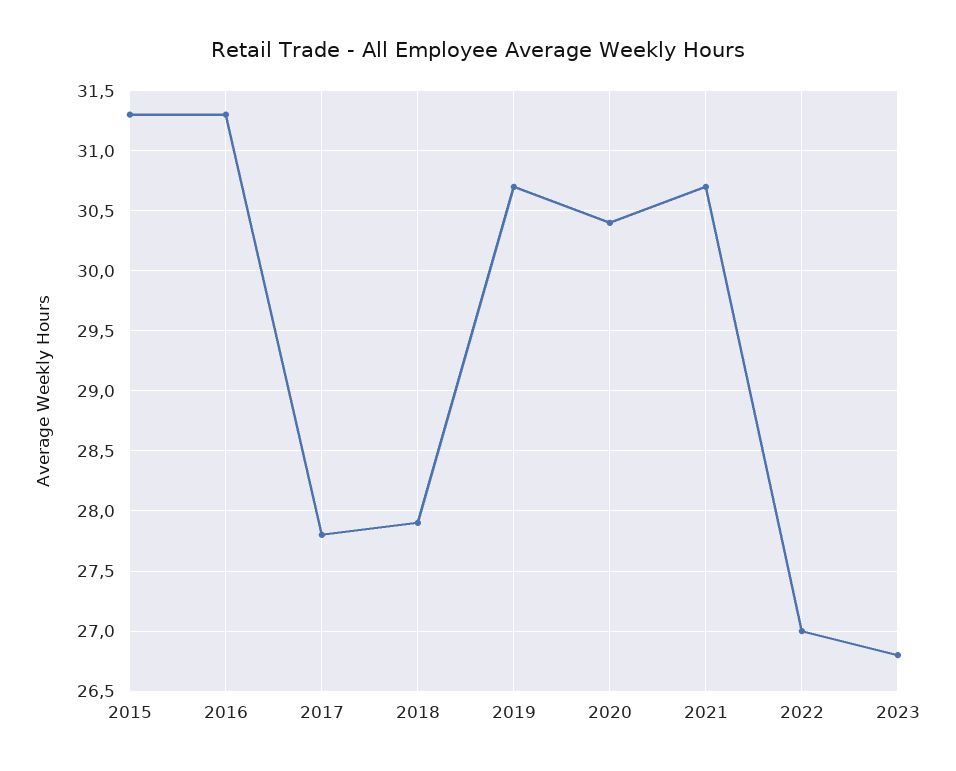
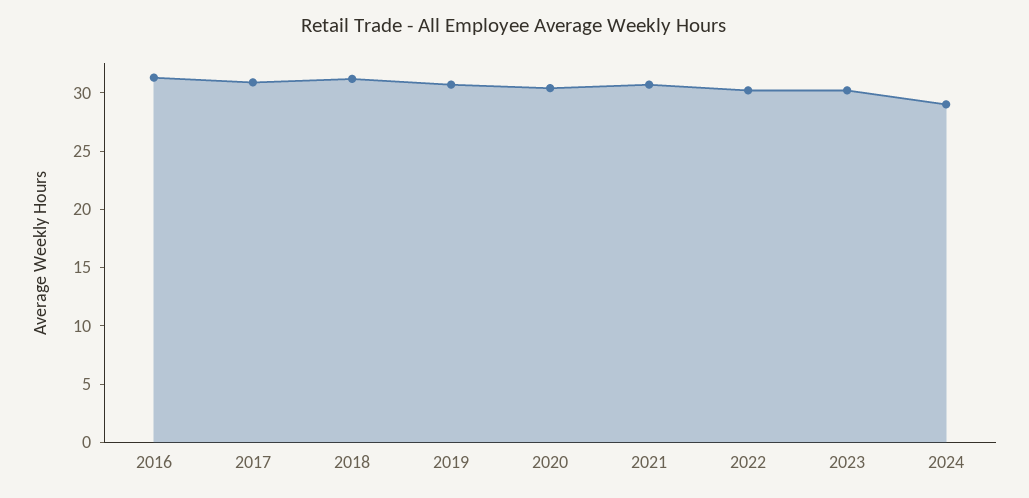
2015: 31.3 -> none
2017: 27.8 -> 31
2018: 27.9 -> 31
2022: 27 -> 30
2023: 26.8 -> 30
2024: none -> 29

